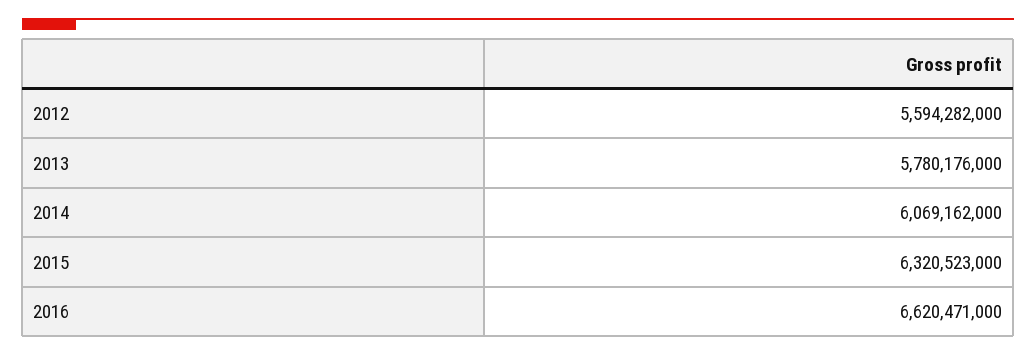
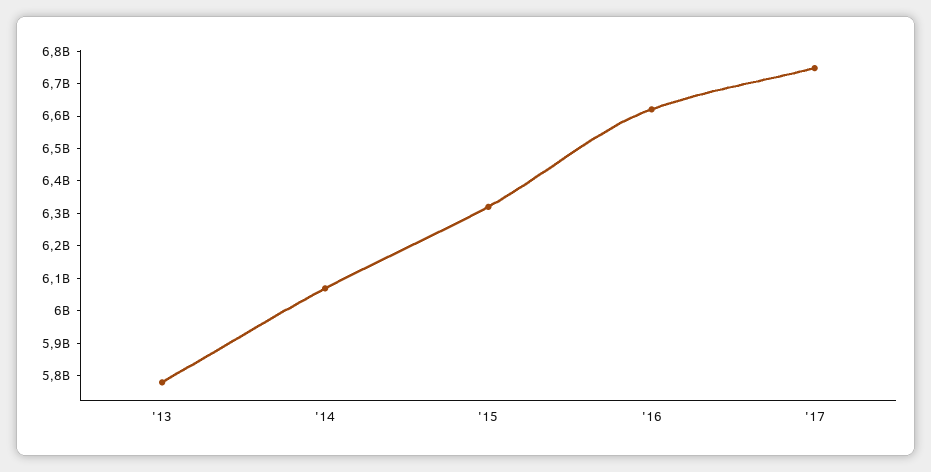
2012: 5594282000 -> none
'17: none -> 6750000000

